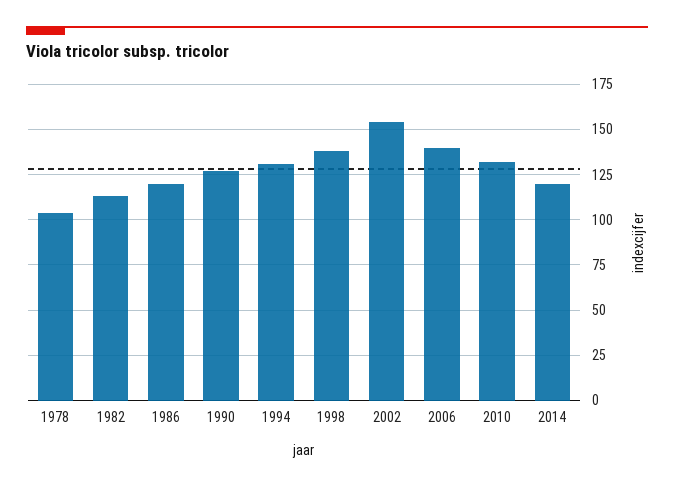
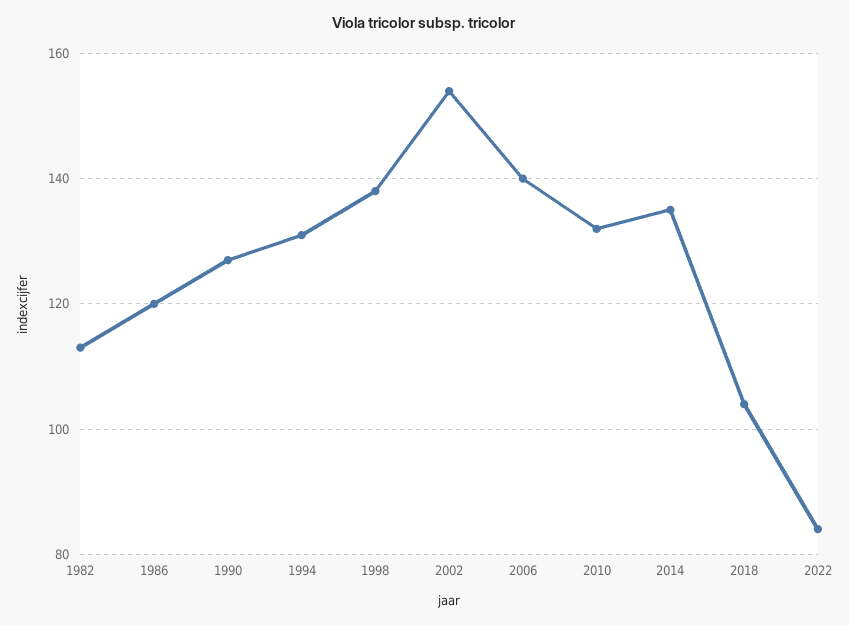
1978: 105 -> none
2014: 120 -> 135
2018: none -> 105
2022: none -> 85

